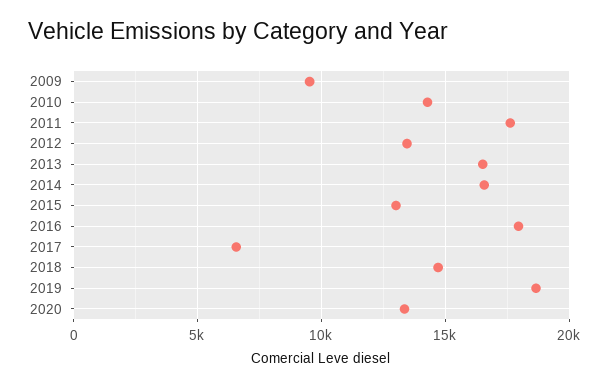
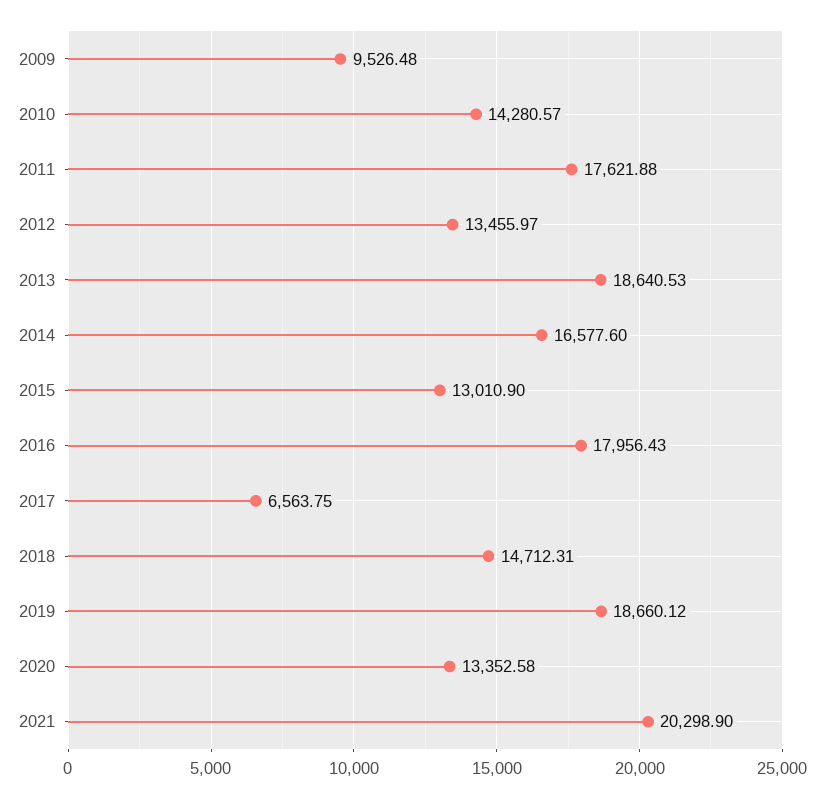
2013: 16500 -> 18640.53
2021: none -> 20298.9

